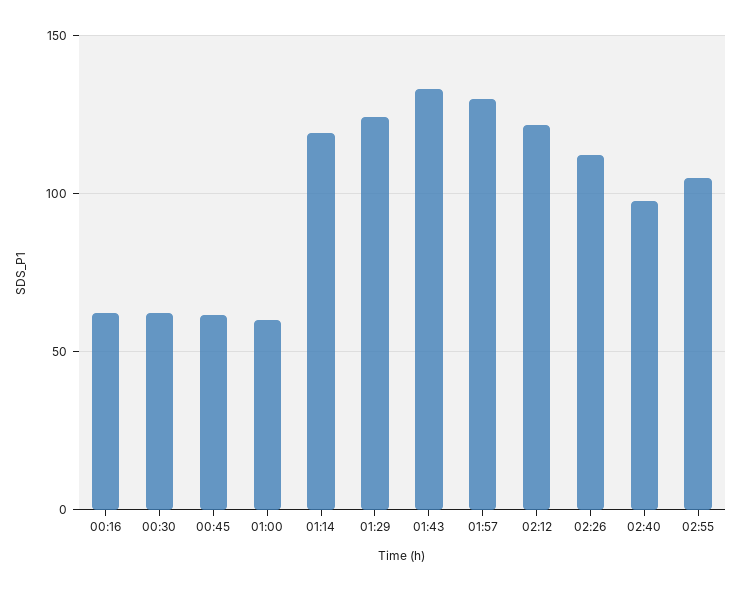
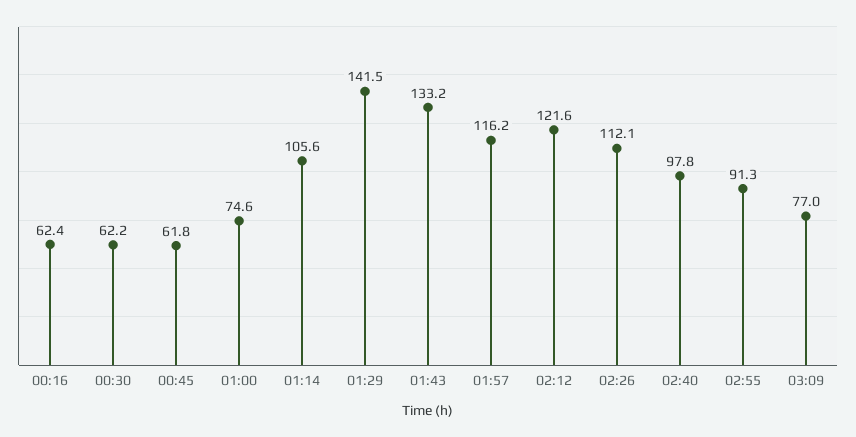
01:00: 60 -> 74.6
01:14: 120 -> 105.6
01:29: 125 -> 141.5
01:57: 130 -> 116.2
02:55: 105 -> 91.3
03:09: none -> 77

